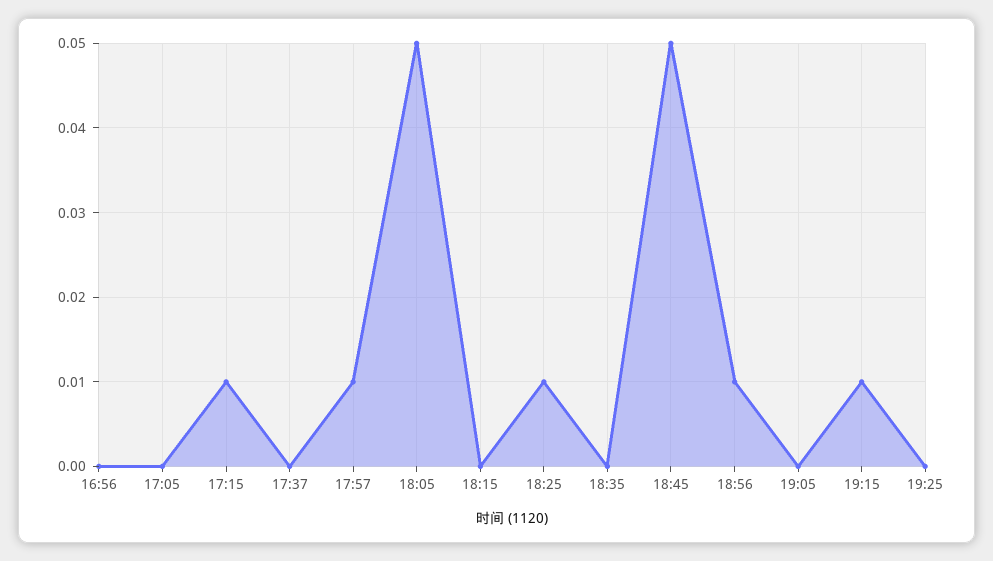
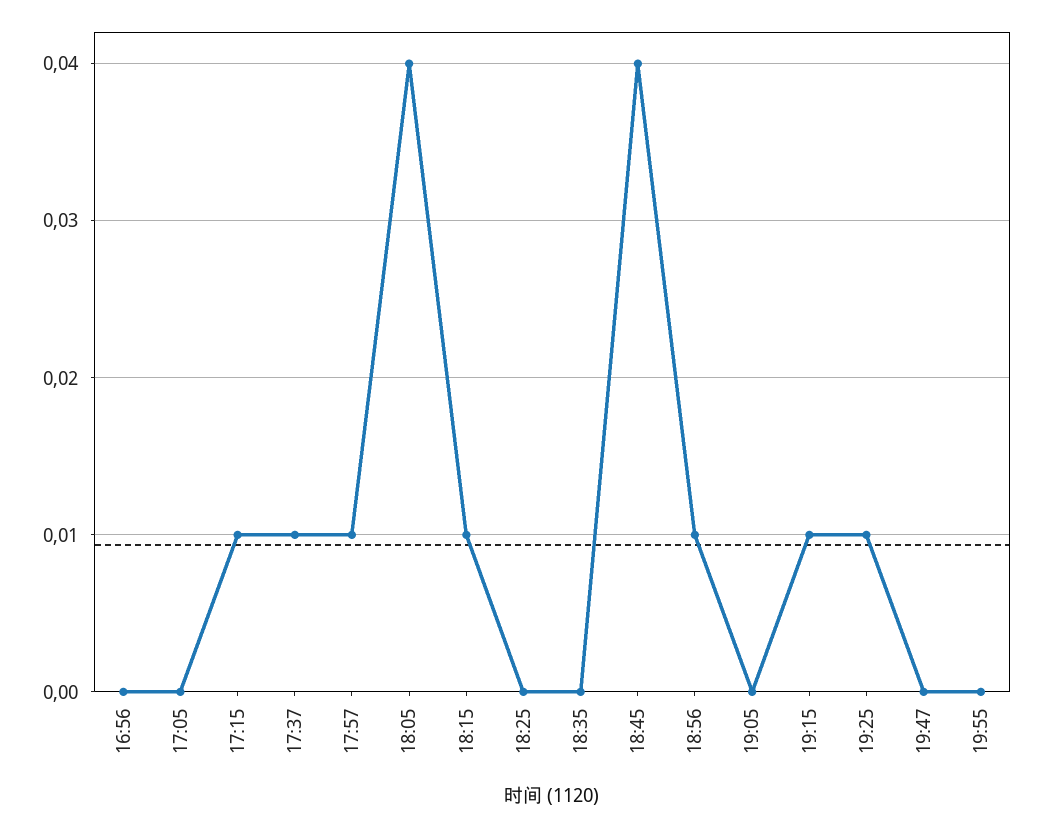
17:37: 0 -> 0.01
18:05: 0.05 -> 0.04
18:15: 0 -> 0.01
18:25: 0.01 -> 0
18:45: 0.05 -> 0.04
19:25: 0 -> 0.01
19:47: none -> 0
19:55: none -> 0

